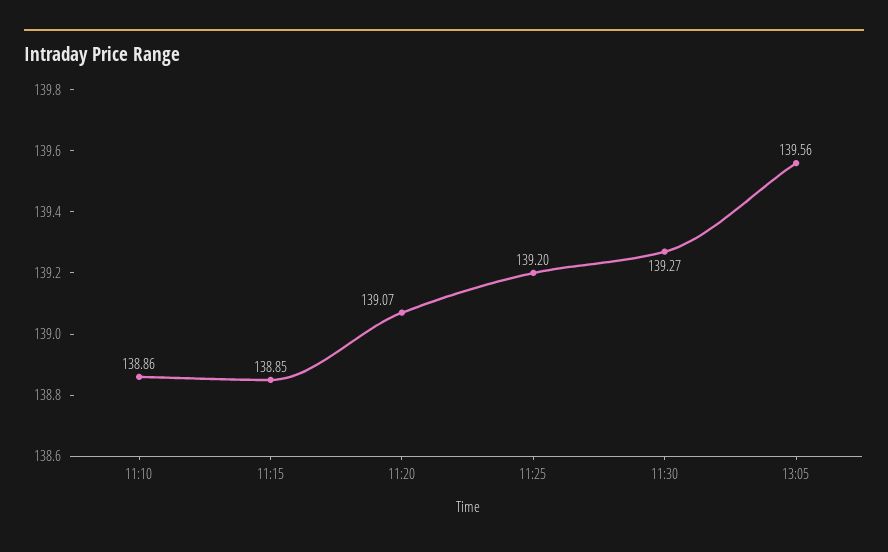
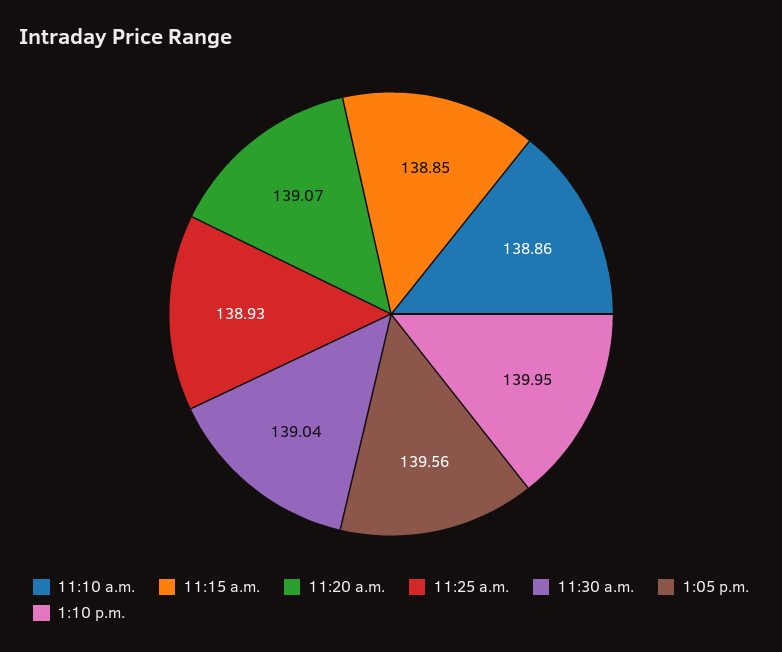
11:25: 139.2 -> 138.93
11:30: 139.27 -> 139.04
1:10 p.m.: none -> 139.95

